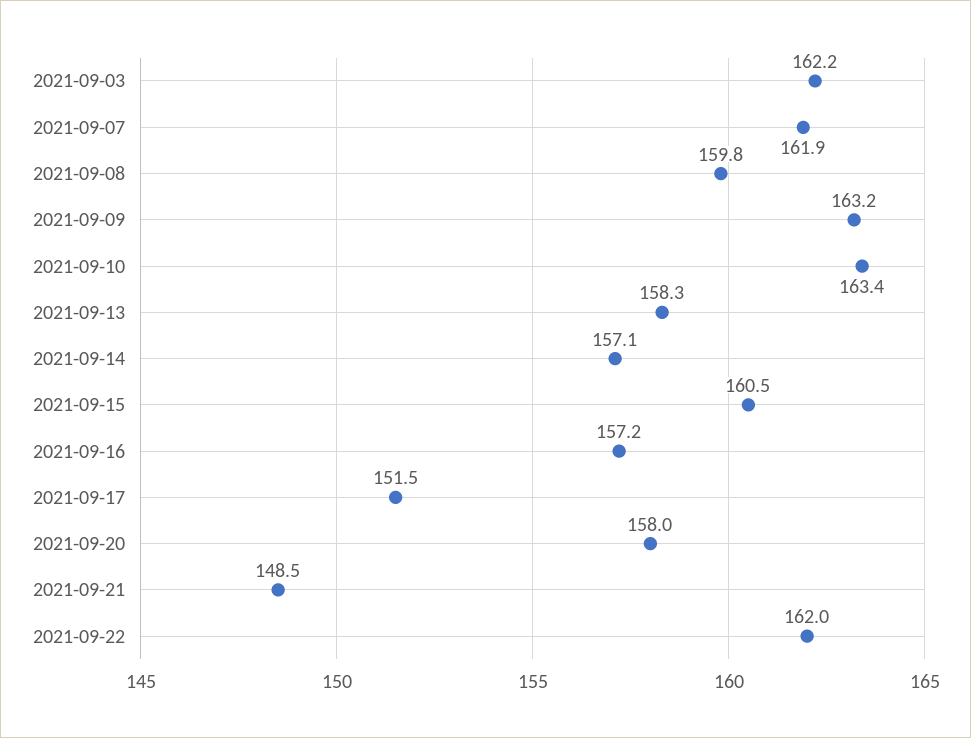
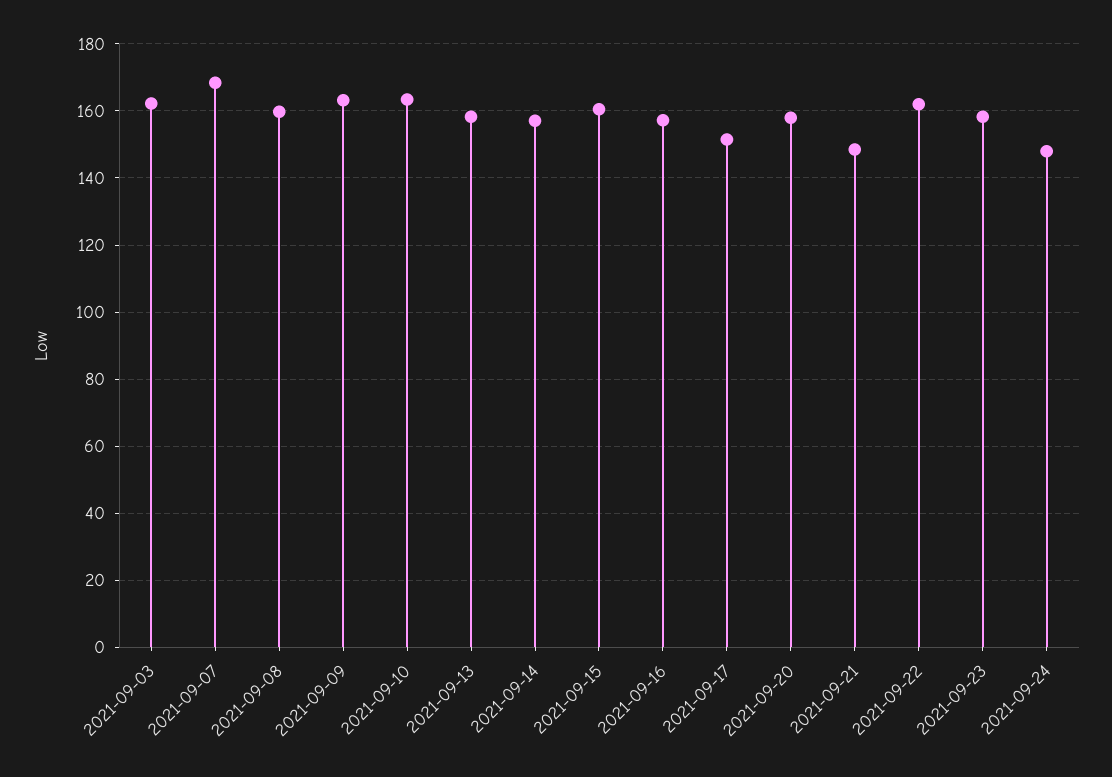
2021-09-07: 161.9 -> 168
2021-09-23: none -> 158
2021-09-24: none -> 148

